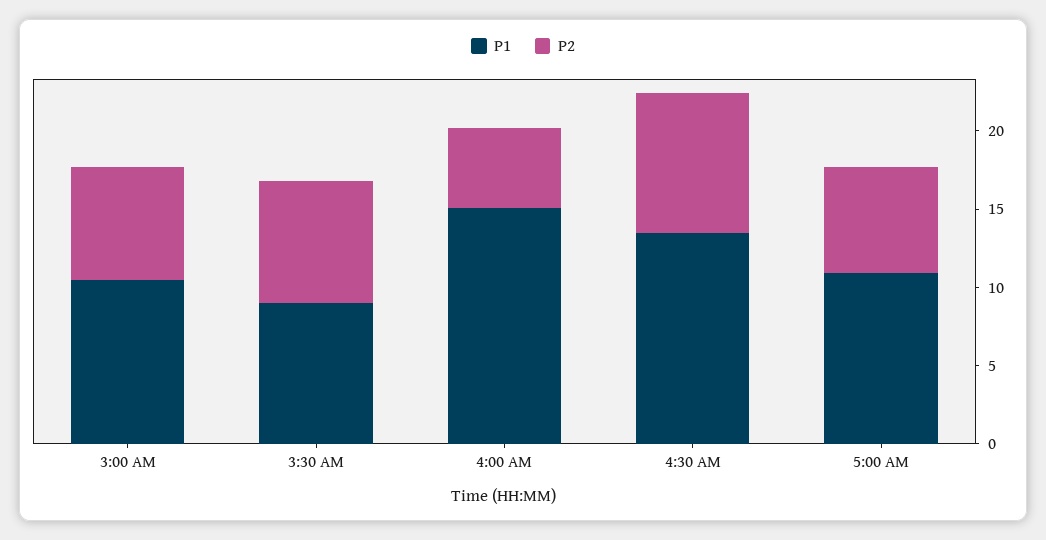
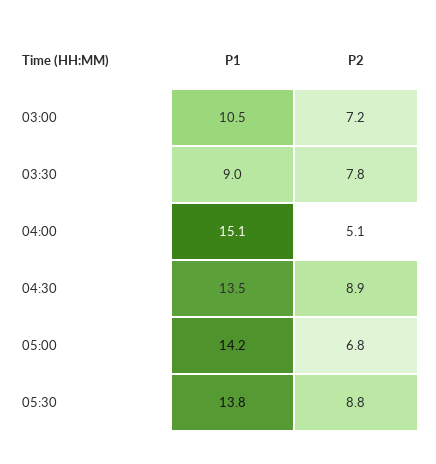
P1, 5:00 AM: 11 -> 14.2
P1, 05:30: none -> 13.8
P2, 05:30: none -> 8.8

